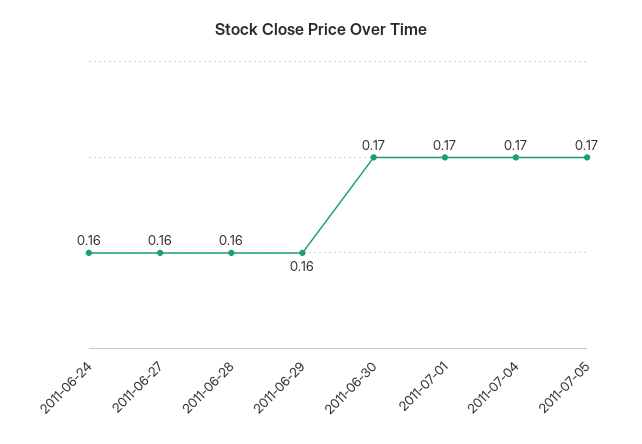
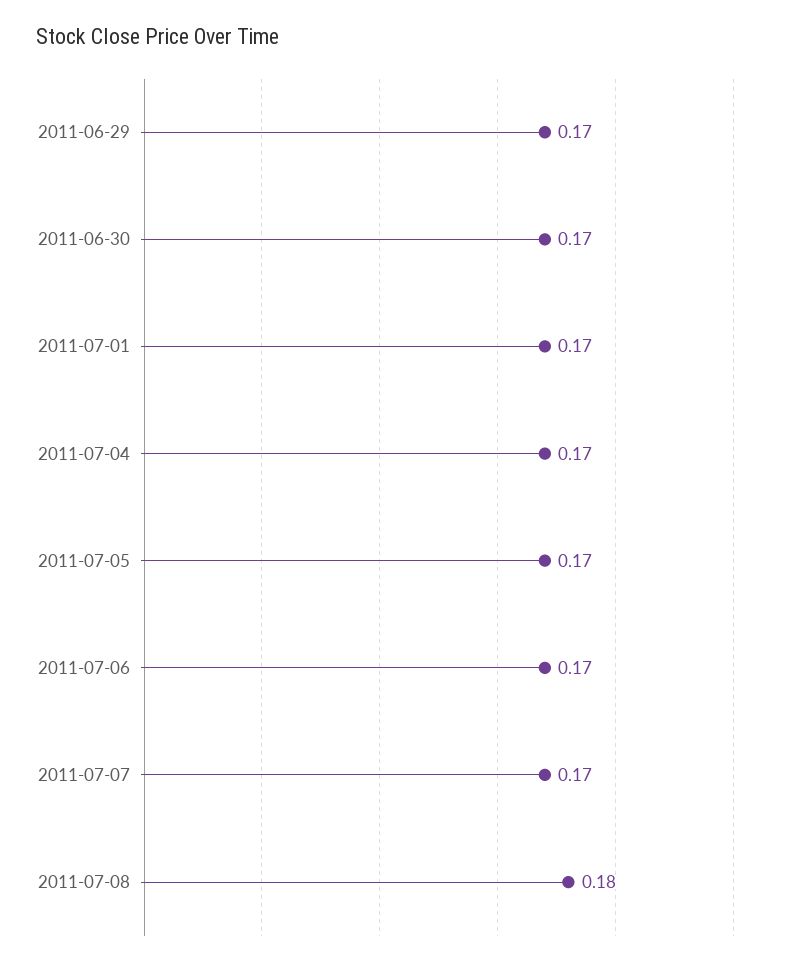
2011-06-24: 0.16 -> none
2011-06-27: 0.16 -> none
2011-06-28: 0.16 -> none
2011-06-29: 0.16 -> 0.17
2011-07-06: none -> 0.17
2011-07-07: none -> 0.17
2011-07-08: none -> 0.18

